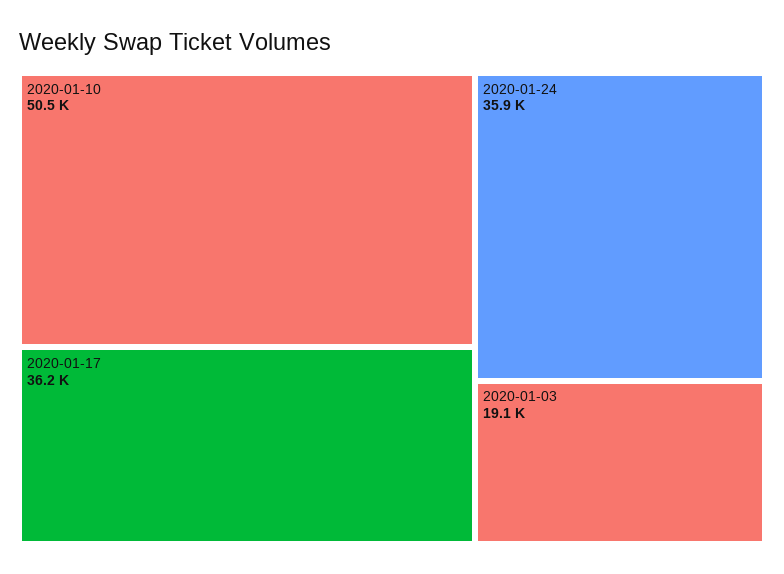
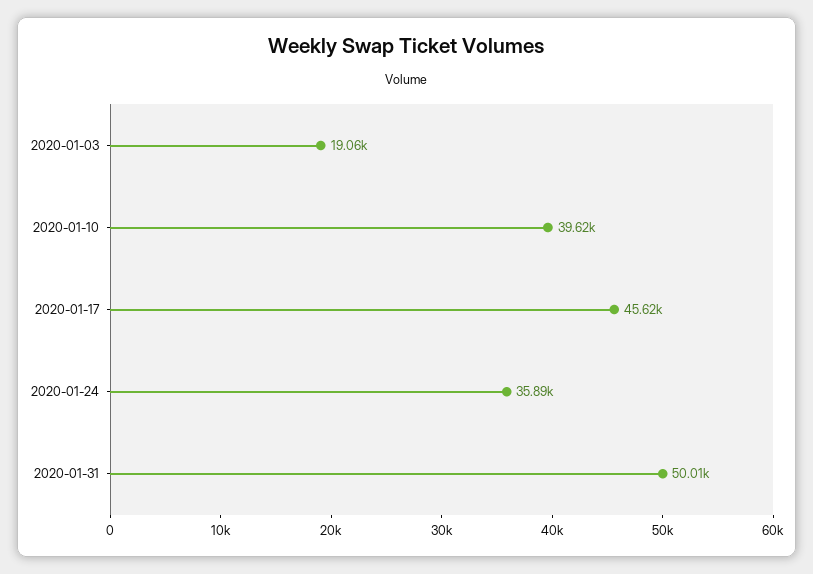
2020-01-10: 50500 -> 39620
2020-01-17: 36200 -> 45620
2020-01-31: none -> 50010

